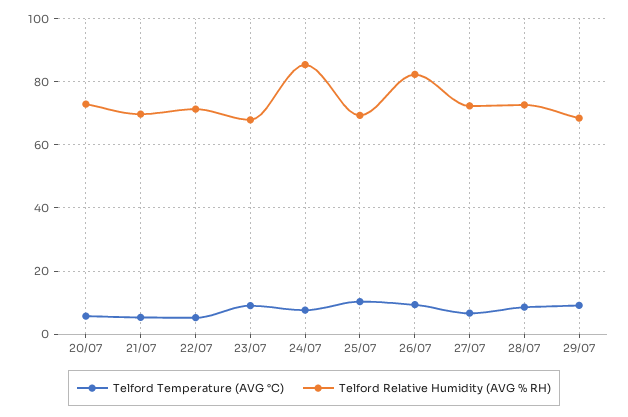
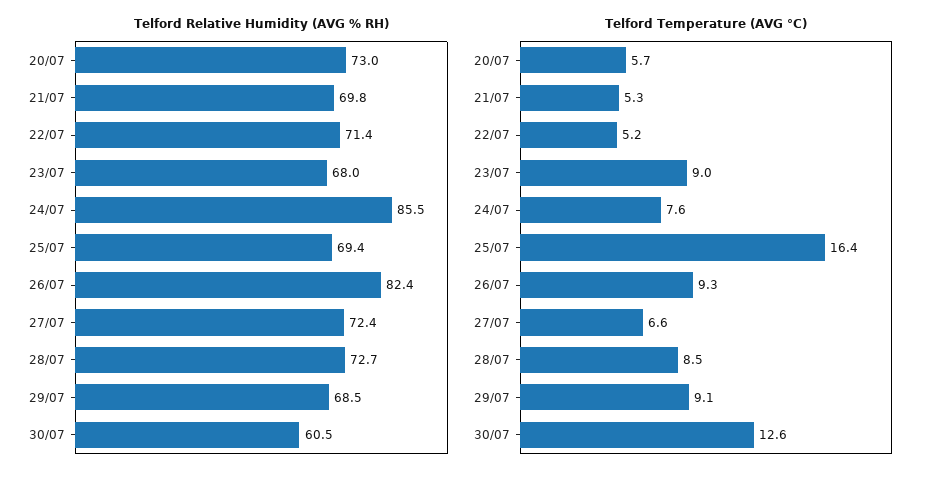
Telford Temperature (AVG °C), 25/07: 10 -> 16.4
Telford Relative Humidity (AVG % RH), 30/07: none -> 60.5
Telford Temperature (AVG °C), 30/07: none -> 12.6

